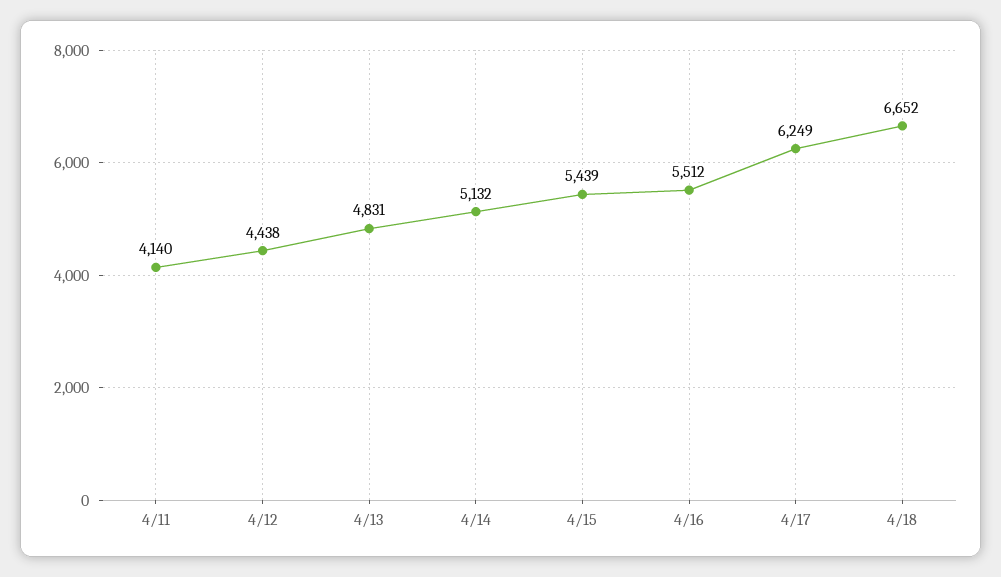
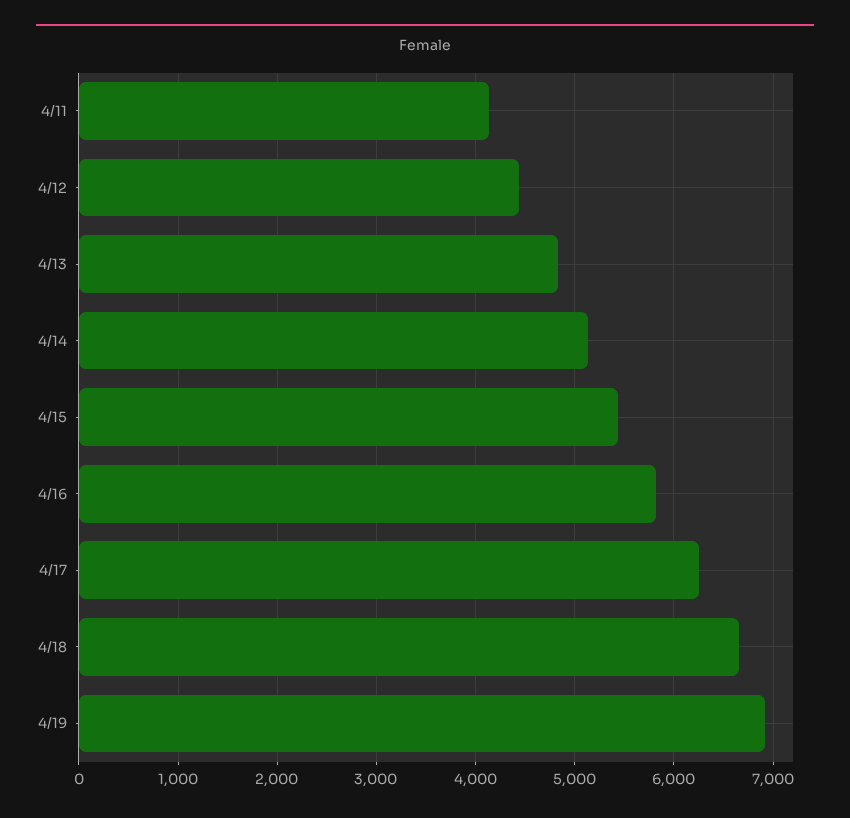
4/16: 5512 -> 5800
4/19: none -> 6900

